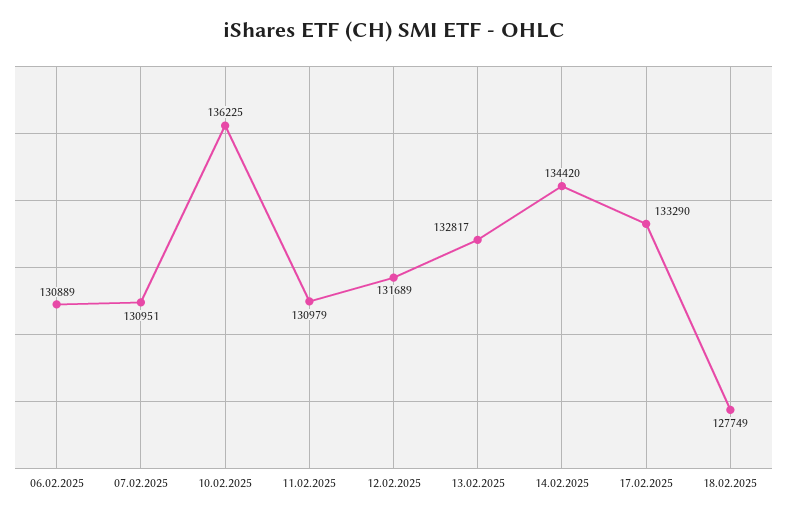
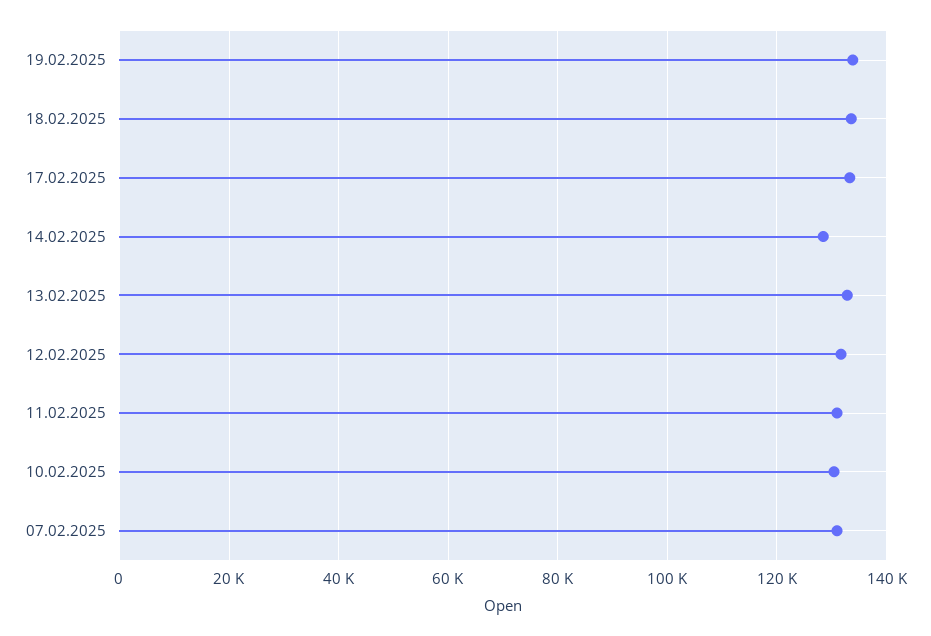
06.02.2025: 130889 -> none
10.02.2025: 136225 -> 130000
14.02.2025: 134420 -> 128000
18.02.2025: 127749 -> 134000
19.02.2025: none -> 134000

